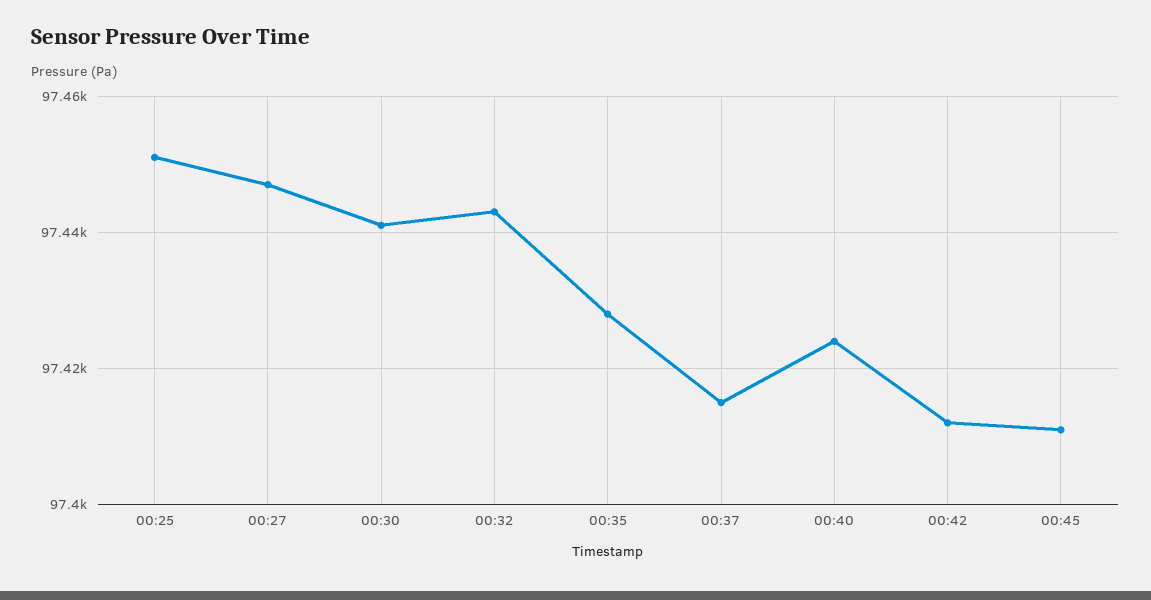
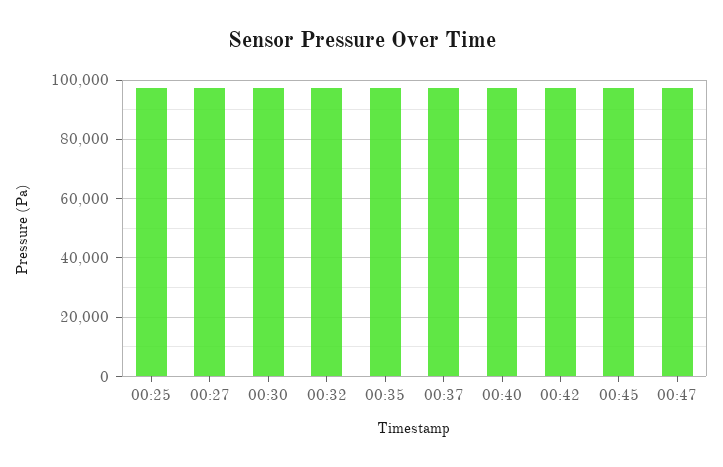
00:47: none -> 97500

